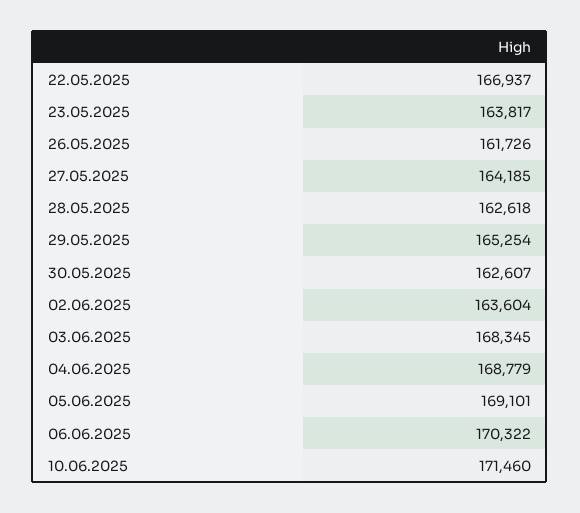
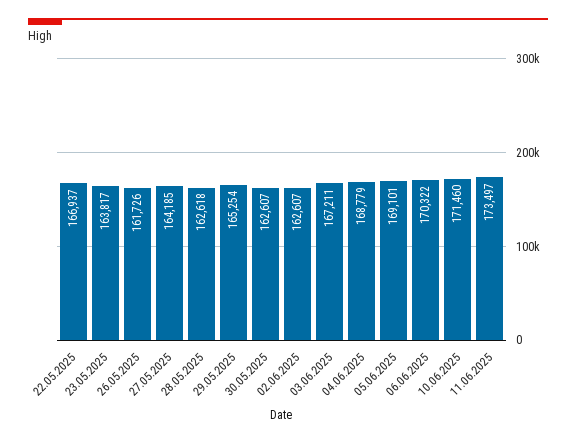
02.06.2025: 163604 -> 162607
03.06.2025: 168345 -> 167211
11.06.2025: none -> 173497

